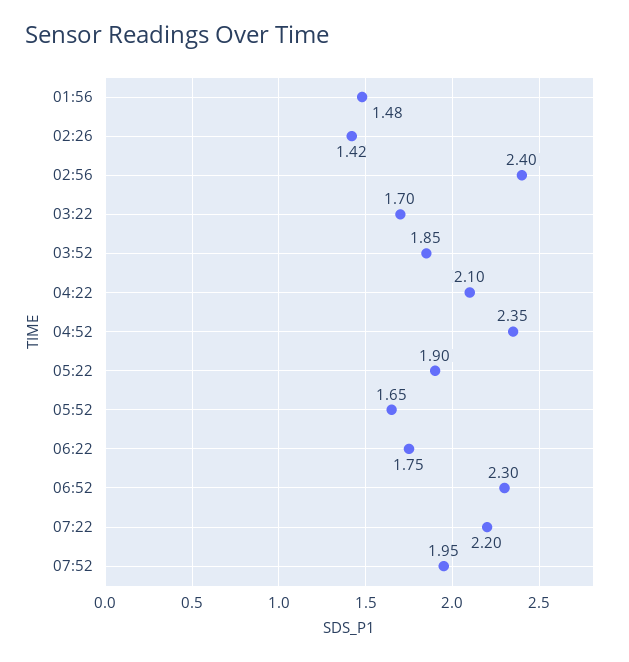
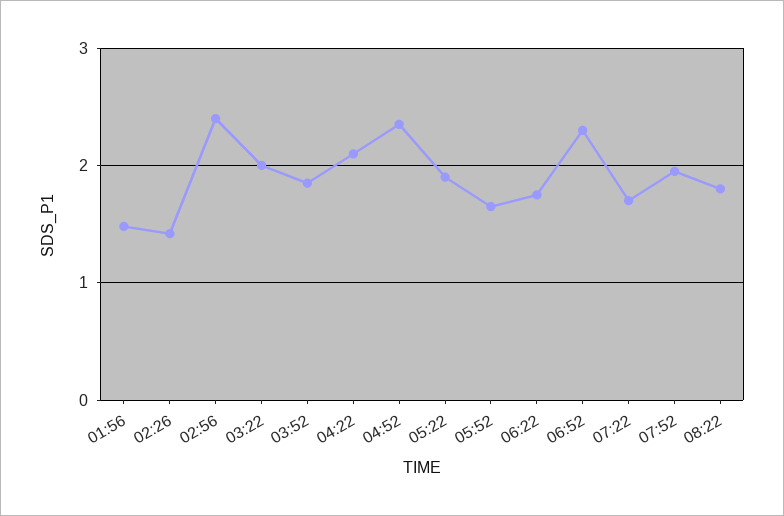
03:22: 1.7 -> 2
07:22: 2.2 -> 1.7
08:22: none -> 1.8

